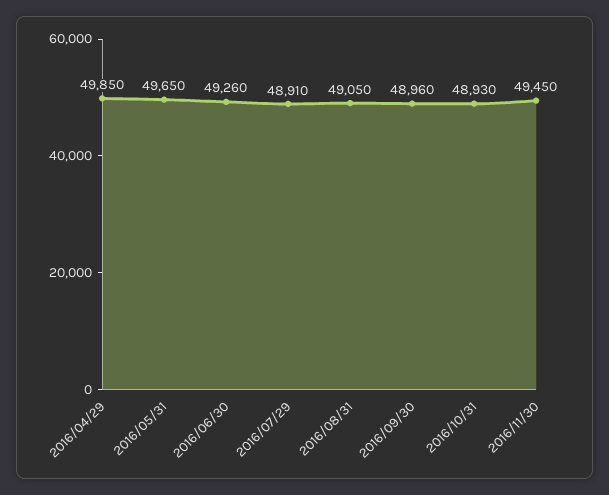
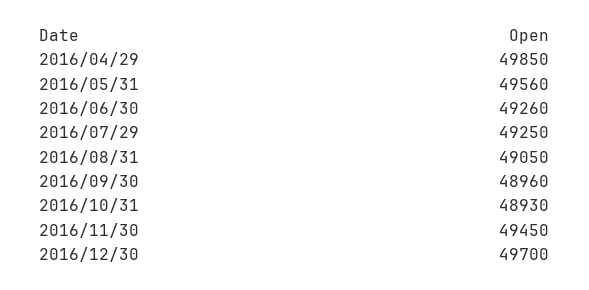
2016/05/31: 49650 -> 49560
2016/07/29: 48910 -> 49250
2016/12/30: none -> 49700

